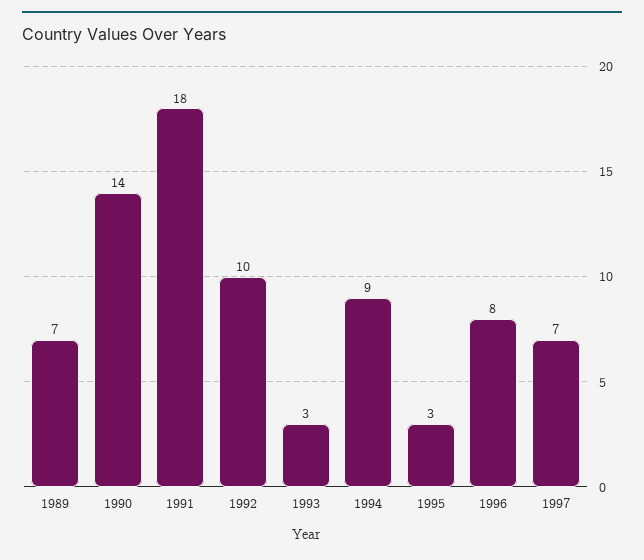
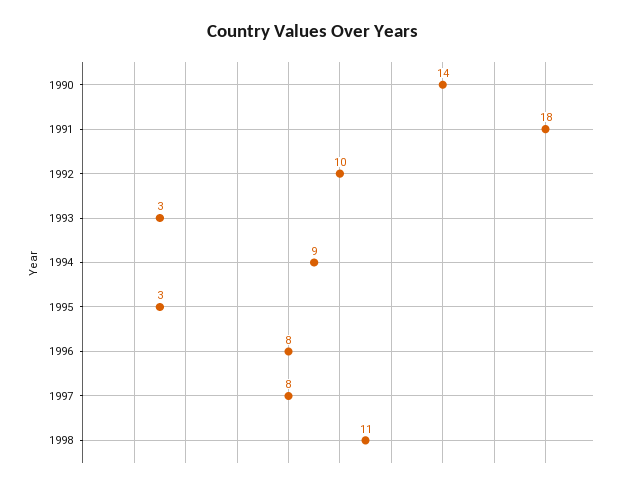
1989: 7 -> none
1997: 7 -> 8
1998: none -> 11

